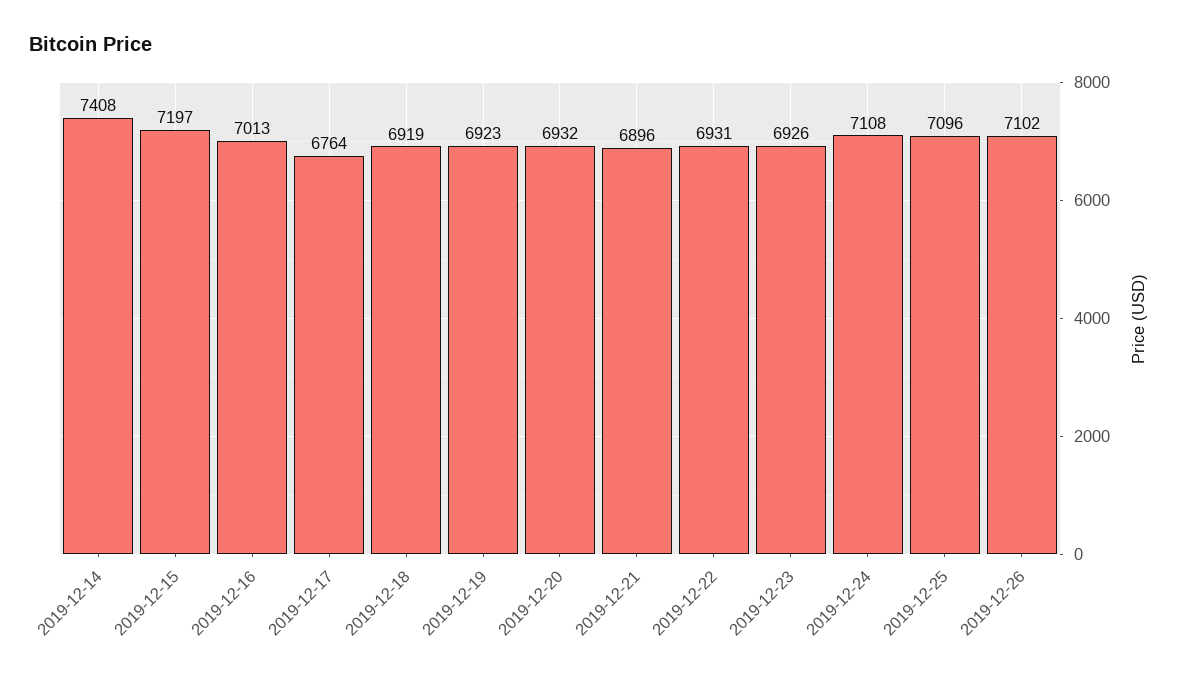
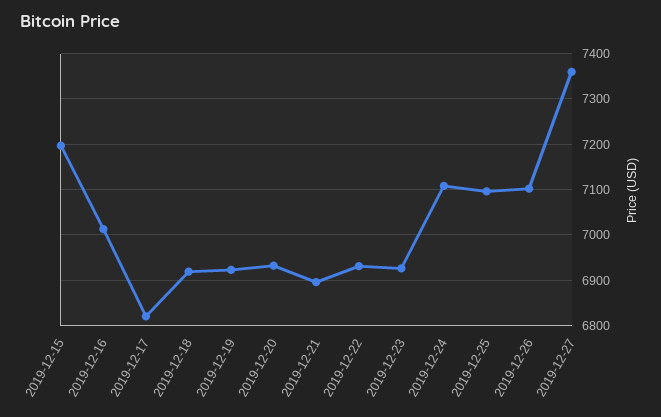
2019-12-14: 7408 -> none
2019-12-17: 6764 -> 6820
2019-12-27: none -> 7360

